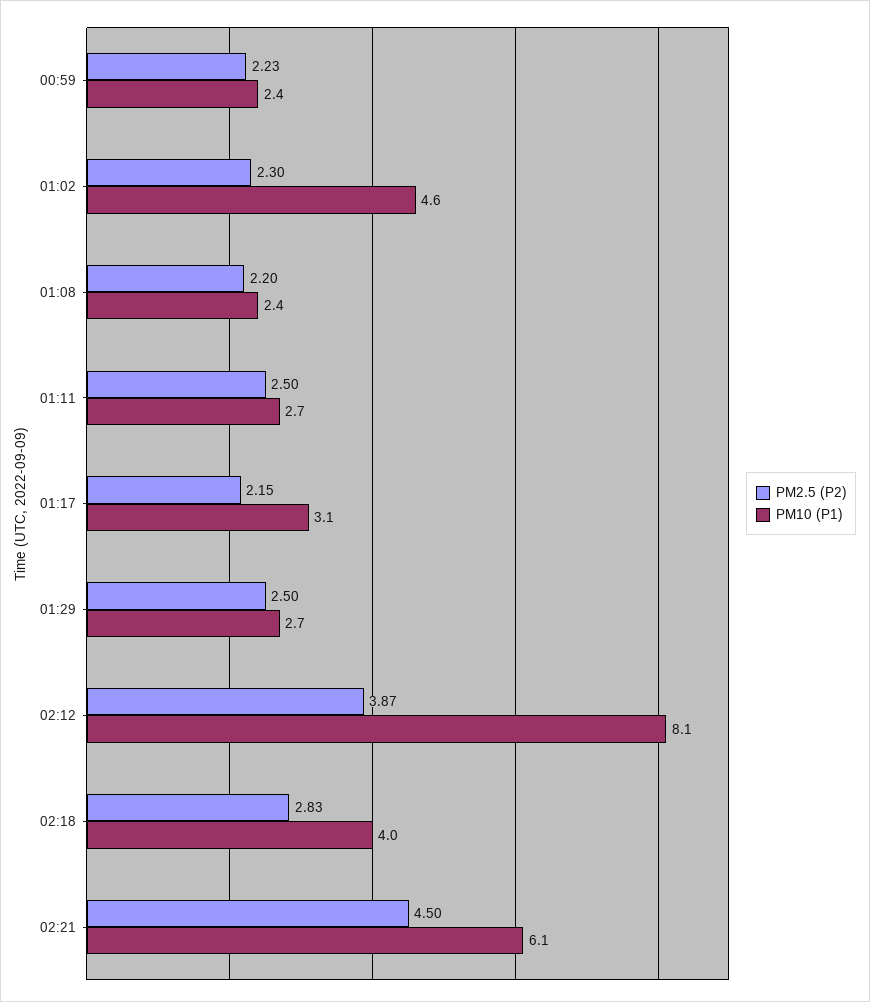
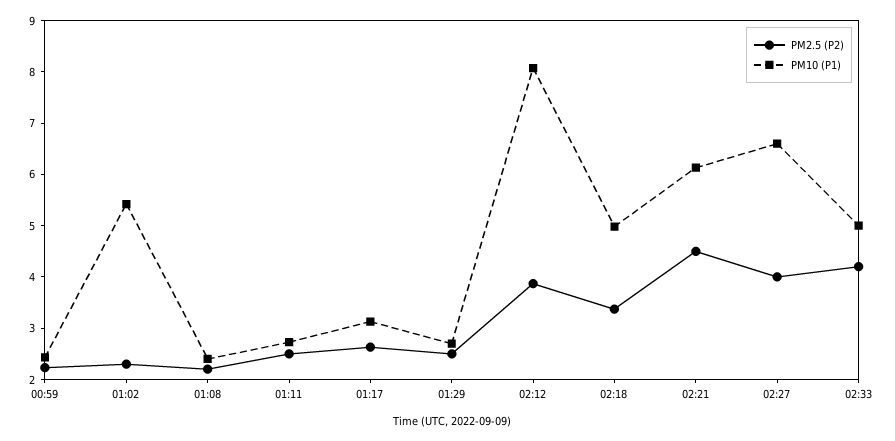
PM10 (P1), 01:02: 4.6 -> 5.4
PM2.5 (P2), 01:17: 2.15 -> 2.6
PM2.5 (P2), 02:18: 2.83 -> 3.4
PM10 (P1), 02:18: 4 -> 5
PM2.5 (P2), 02:27: none -> 4
PM10 (P1), 02:27: none -> 6.6
PM2.5 (P2), 02:33: none -> 4.2
PM10 (P1), 02:33: none -> 5

